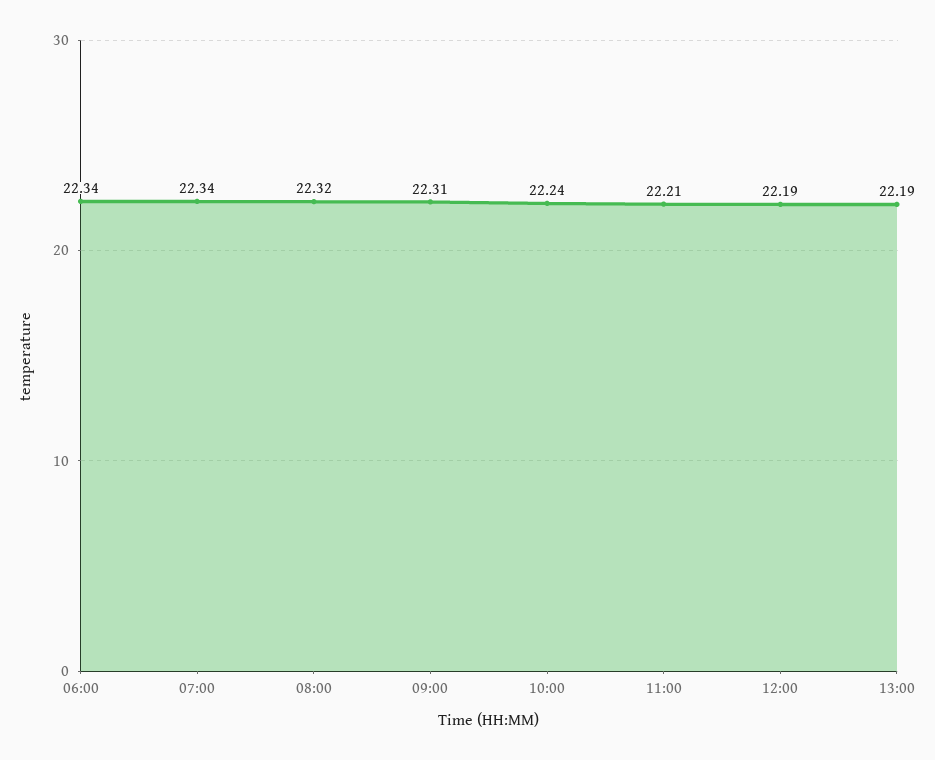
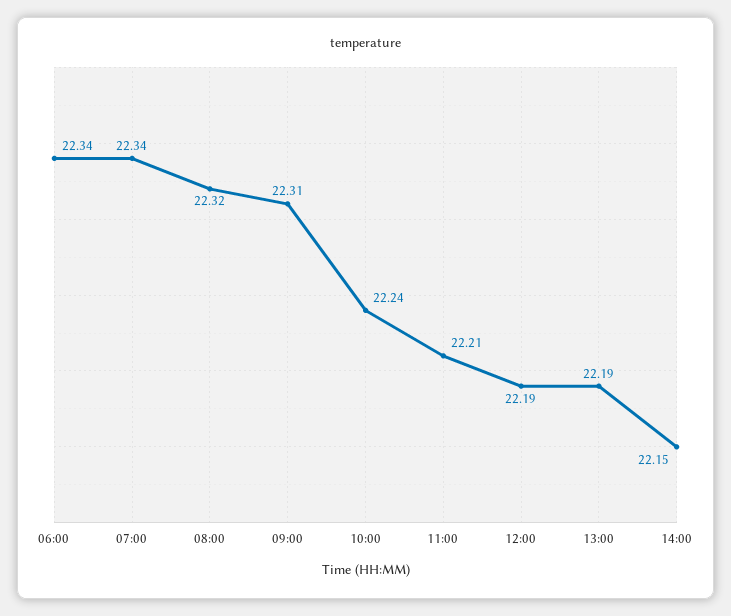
14:00: none -> 22.15

